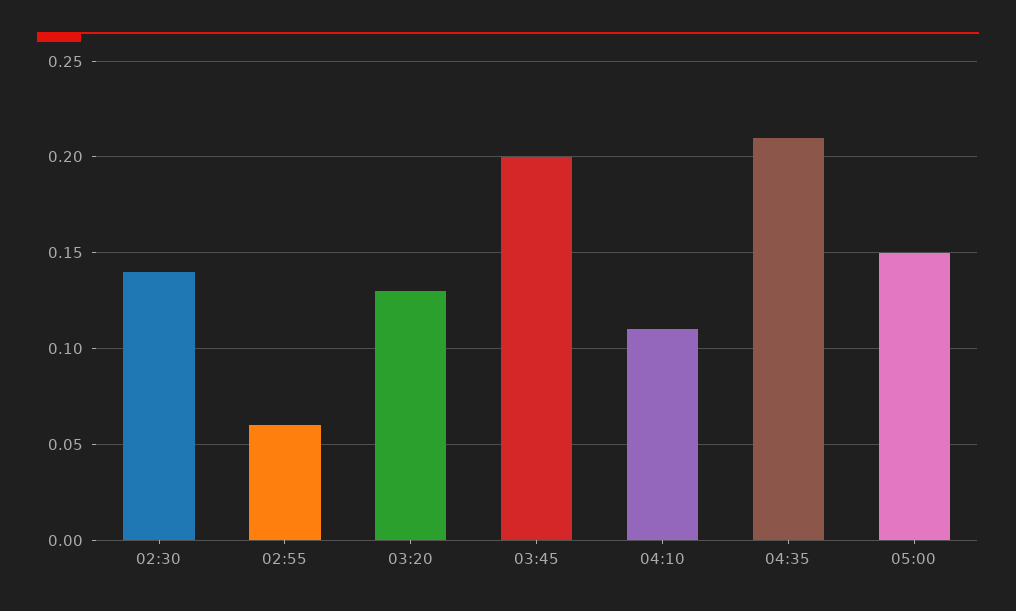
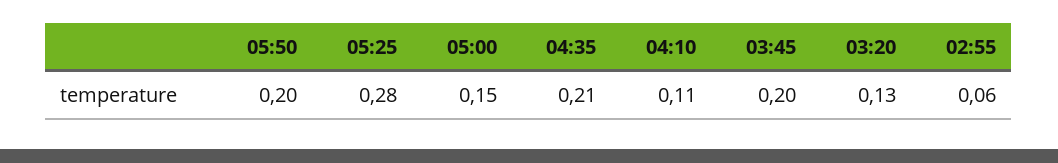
02:30: 0.14 -> none
05:50: none -> 0.2
05:25: none -> 0.28

